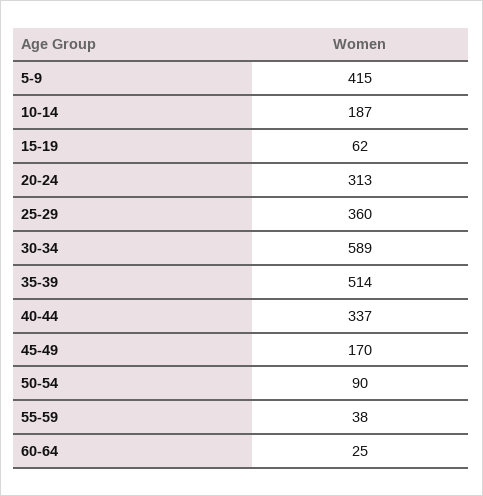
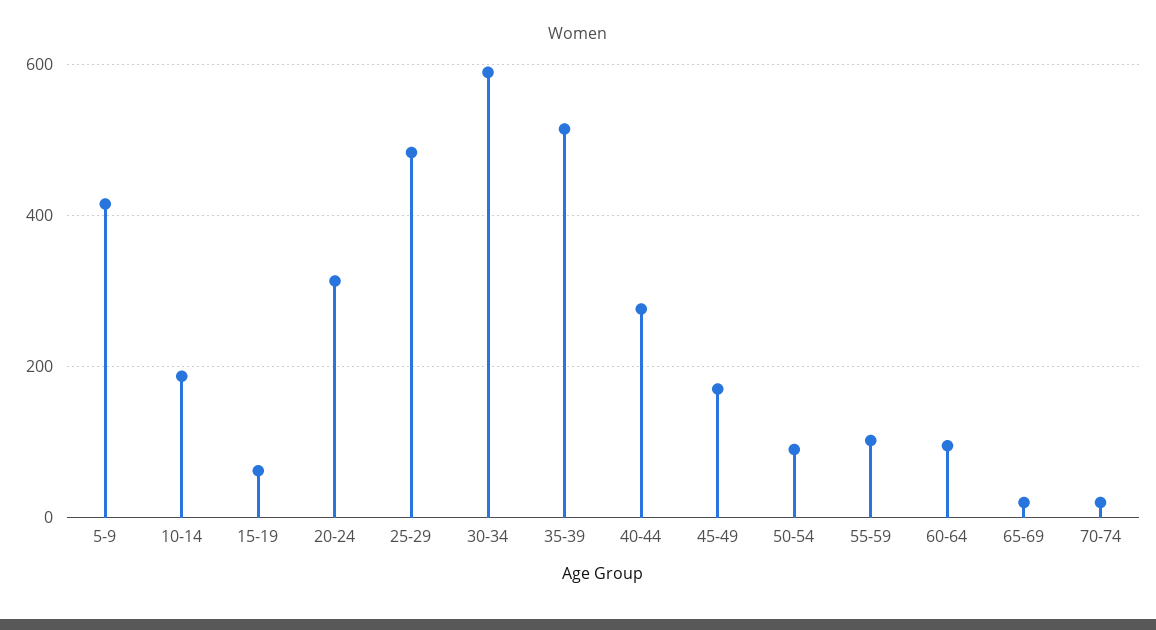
25-29: 360 -> 480
40-44: 337 -> 280
55-59: 38 -> 100
60-64: 25 -> 100
65-69: none -> 20
70-74: none -> 20

